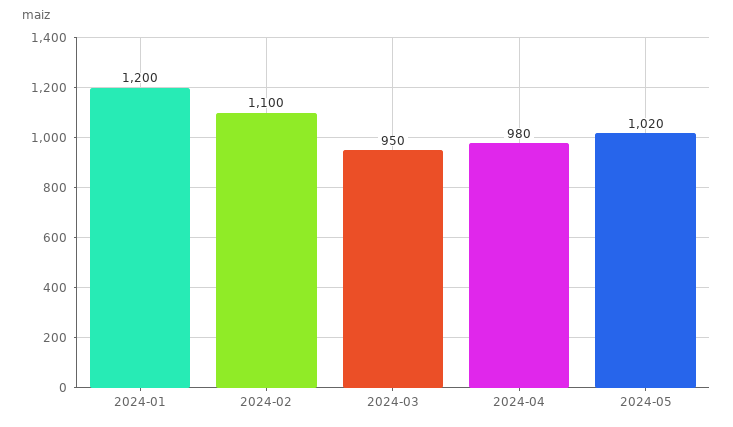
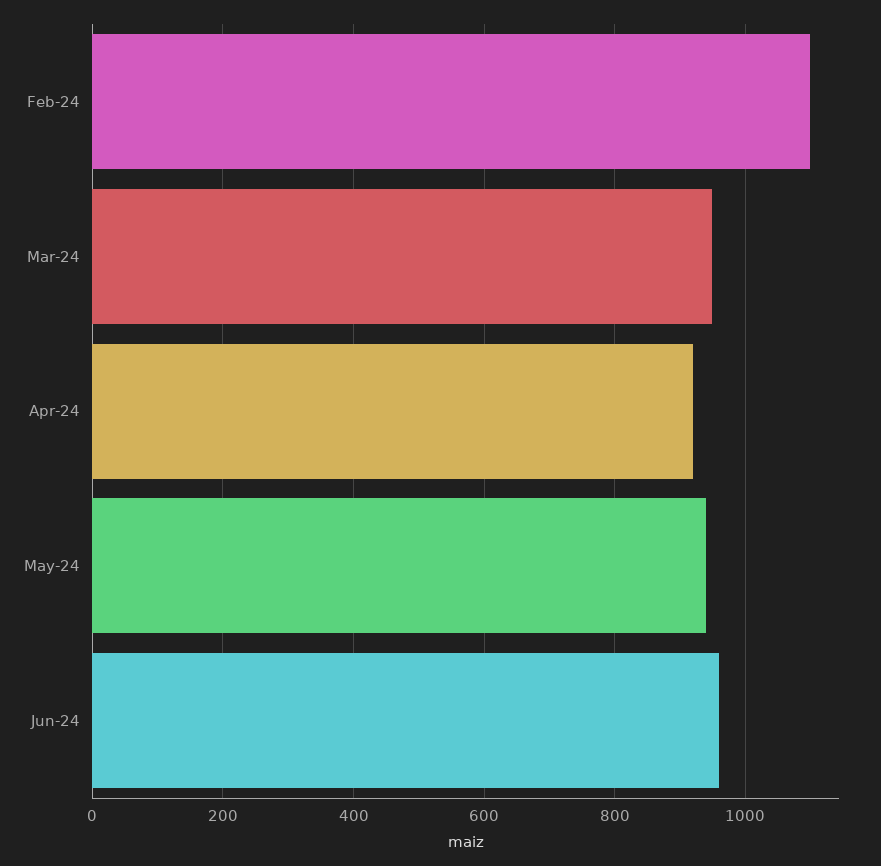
2024-01: 1200 -> none
2024-04: 980 -> 920
2024-05: 1020 -> 940
Jun-24: none -> 960

